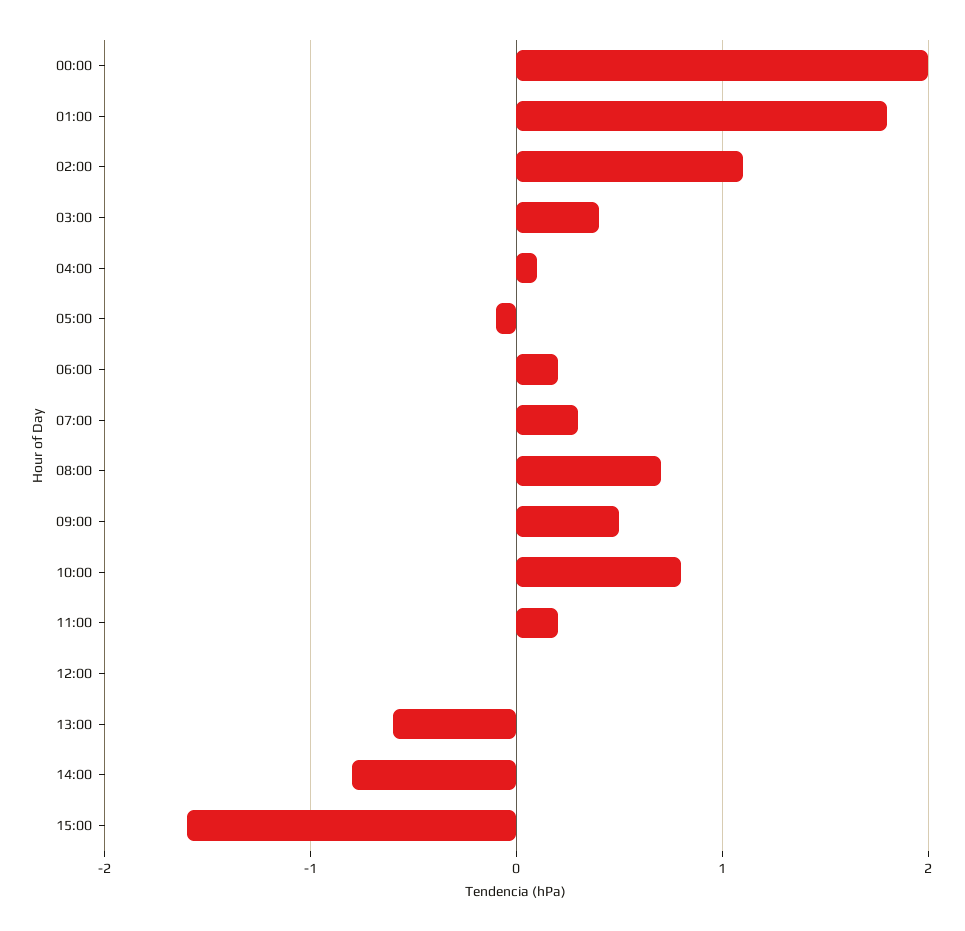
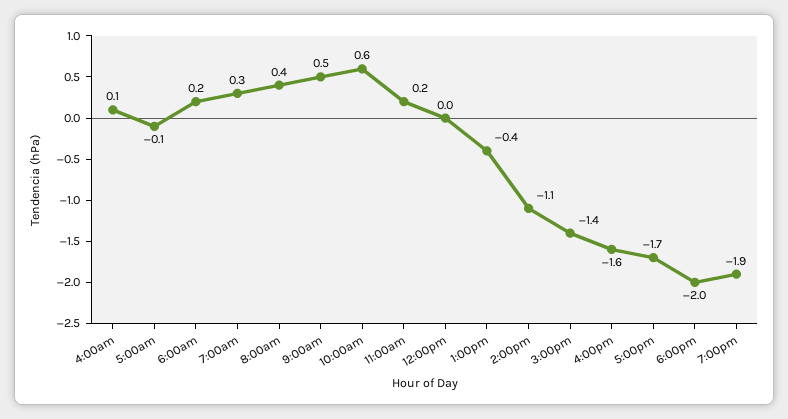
00:00: 2 -> none
01:00: 1.8 -> none
02:00: 1.1 -> none
03:00: 0.4 -> none
08:00: 0.7 -> 0.4
10:00: 0.8 -> 0.6
13:00: -0.6 -> -0.4
14:00: -0.8 -> -1.1
15:00: -1.6 -> -1.4
4:00pm: none -> -1.6
5:00pm: none -> -1.7
6:00pm: none -> -2
7:00pm: none -> -1.9

